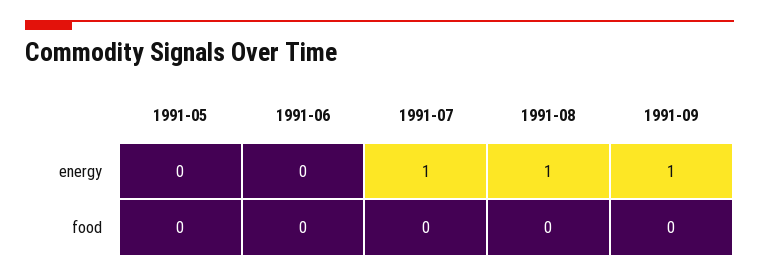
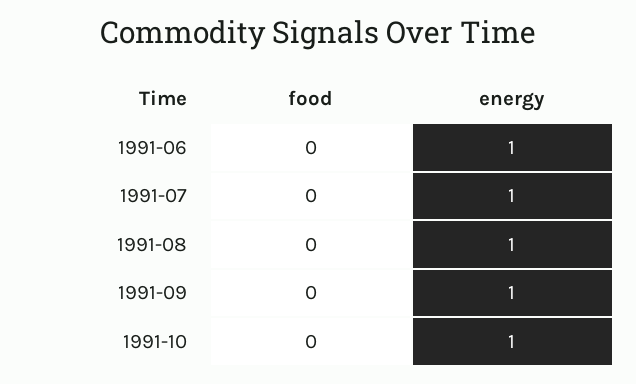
1991-05, energy: 0 -> none
1991-06, energy: 0 -> 1
1991-05, food: 0 -> none
1991-10, food: none -> 0
1991-10, energy: none -> 1

